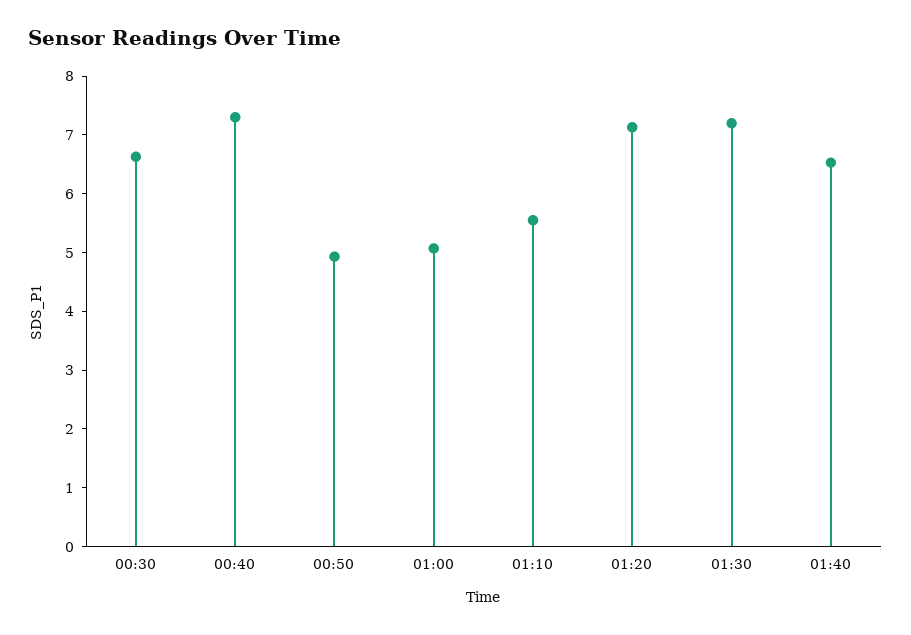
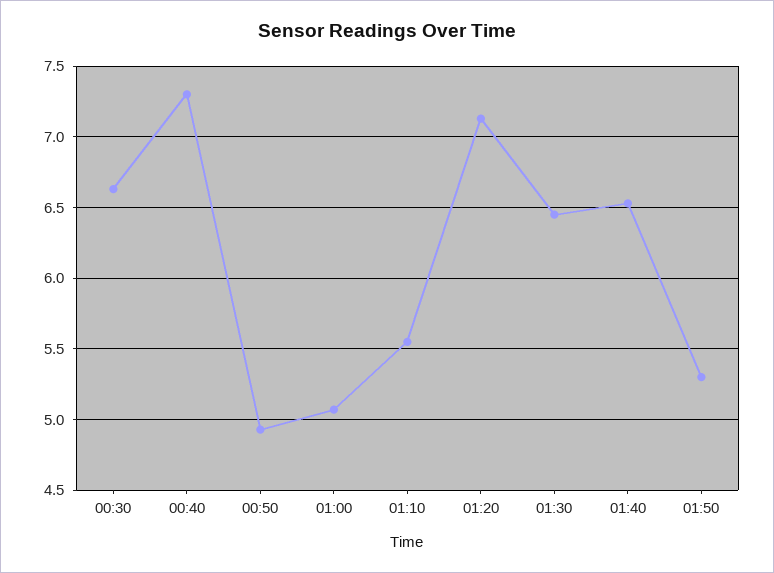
01:30: 7.2 -> 6.45
01:50: none -> 5.3

